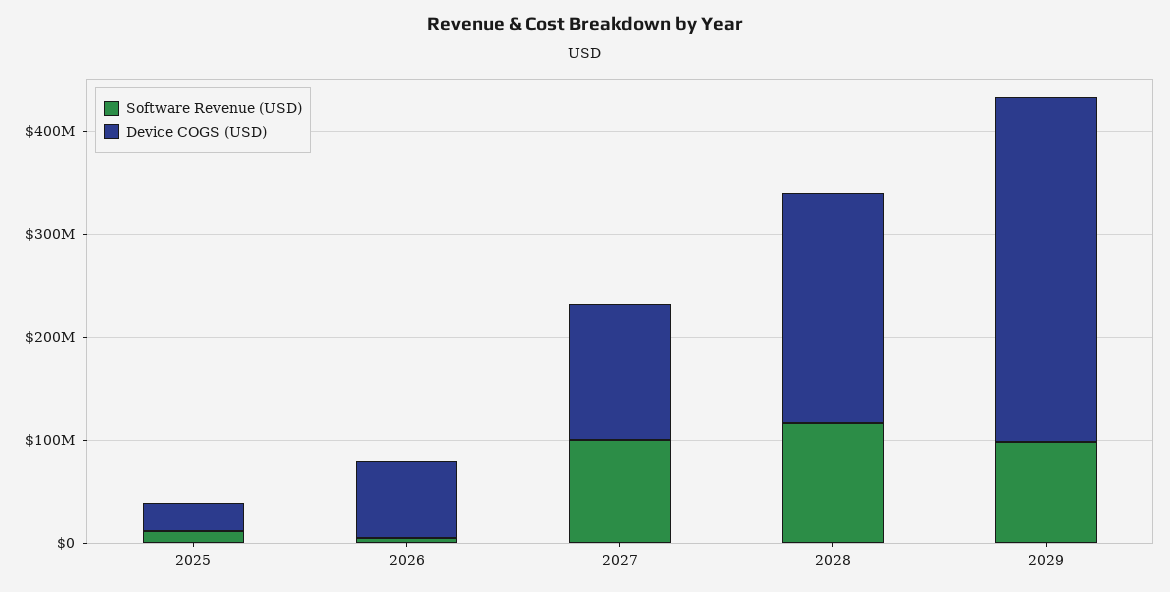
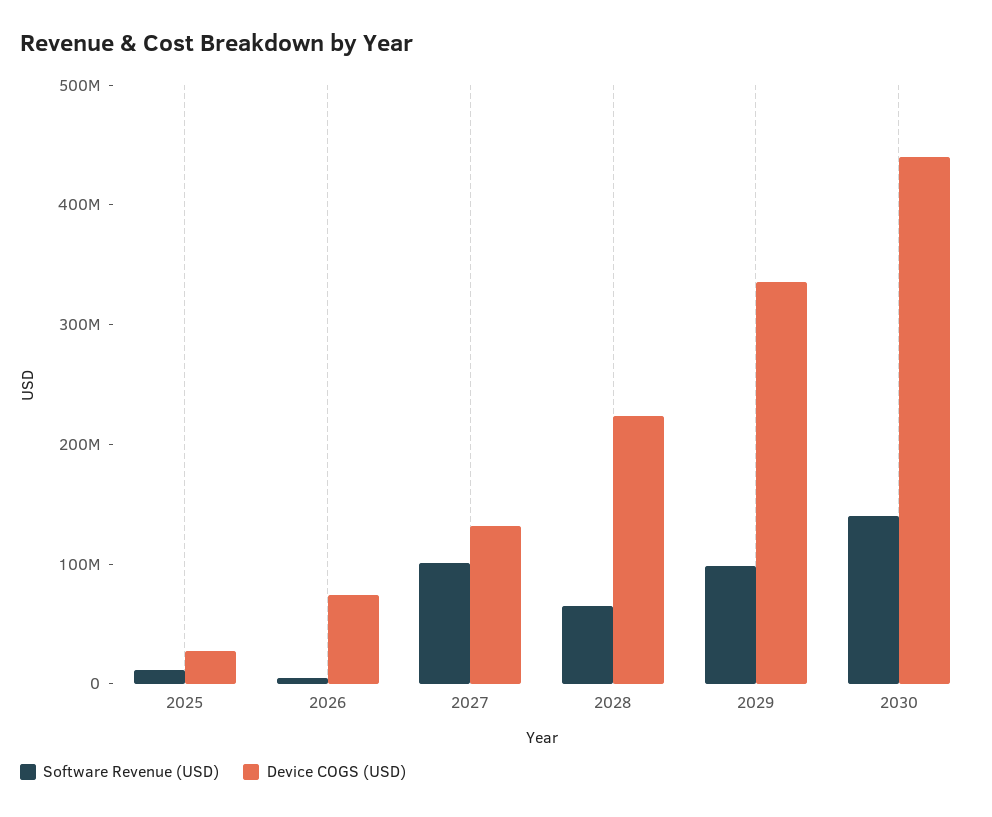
Software Revenue (USD), 2028: 120000000 -> 60000000
Software Revenue (USD), 2030: none -> 140000000
Device COGS (USD), 2030: none -> 440000000

